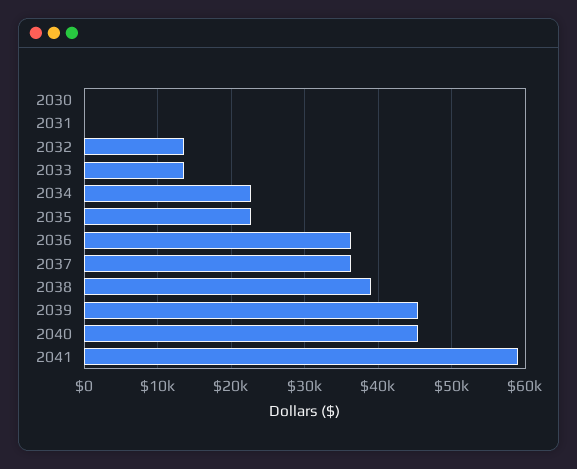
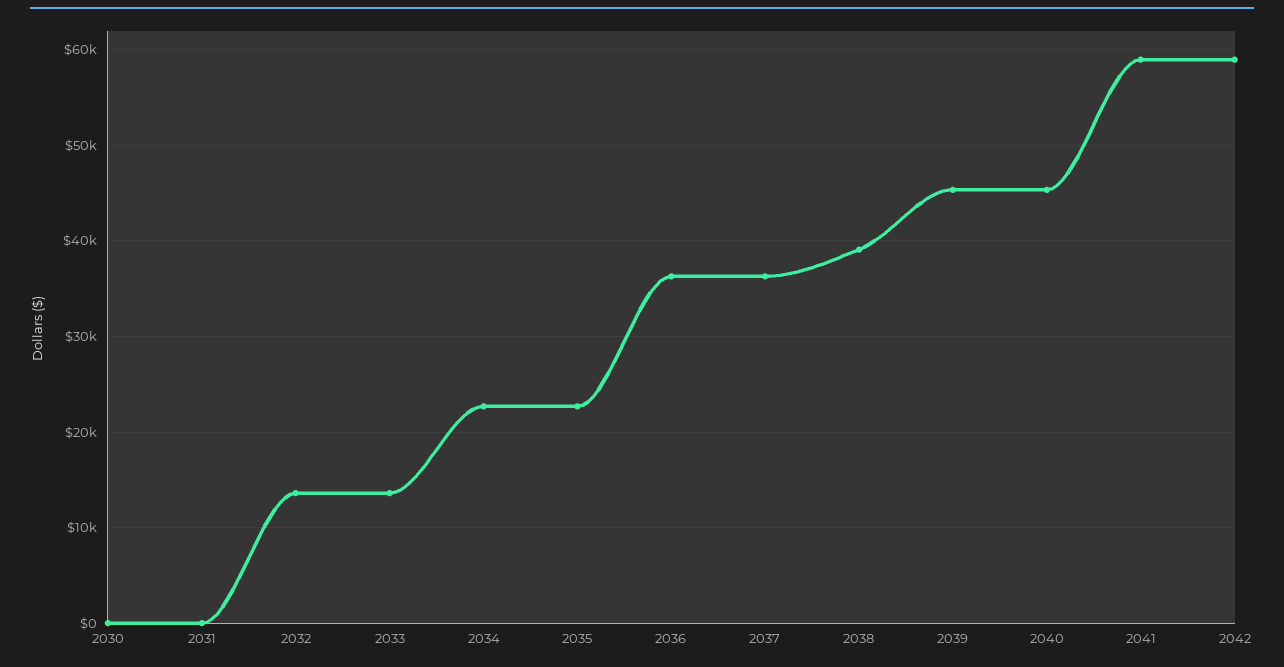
2042: none -> 59000

